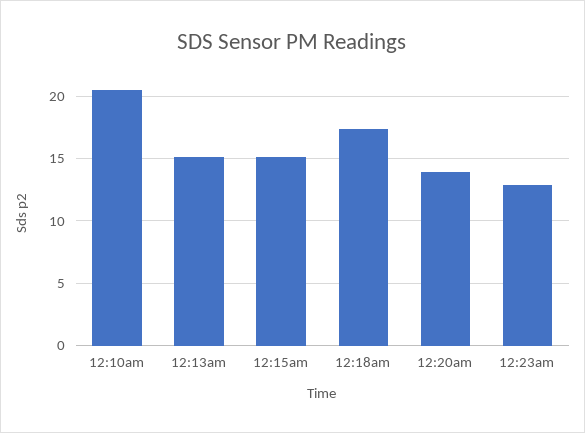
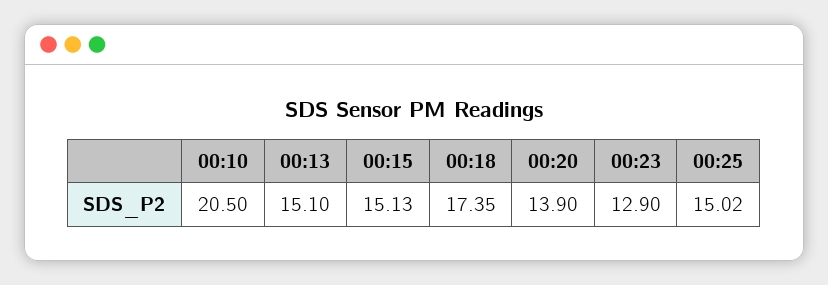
00:25: none -> 15.02

